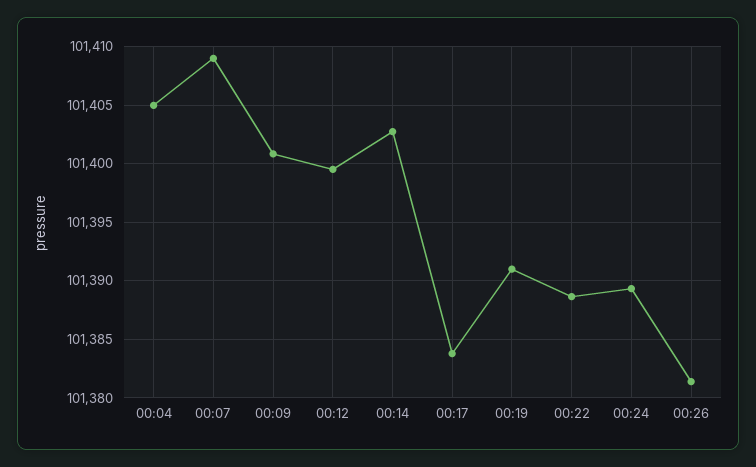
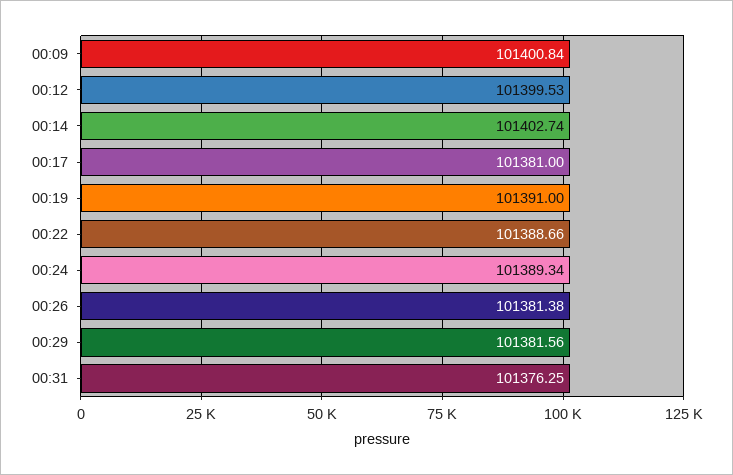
00:04: 101405 -> none
00:07: 101409 -> none
00:17: 101384 -> 101381
00:29: none -> 101381.56
00:31: none -> 101376.25

